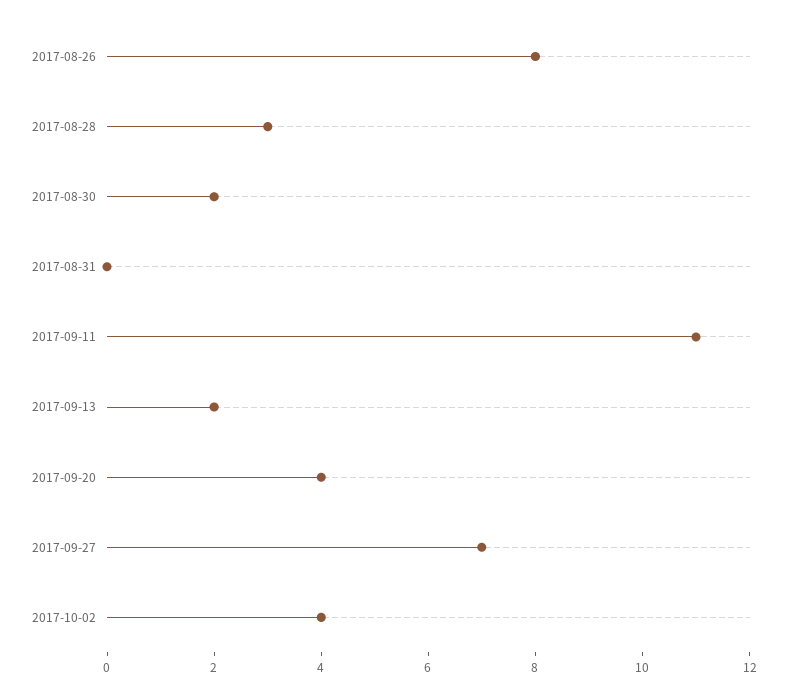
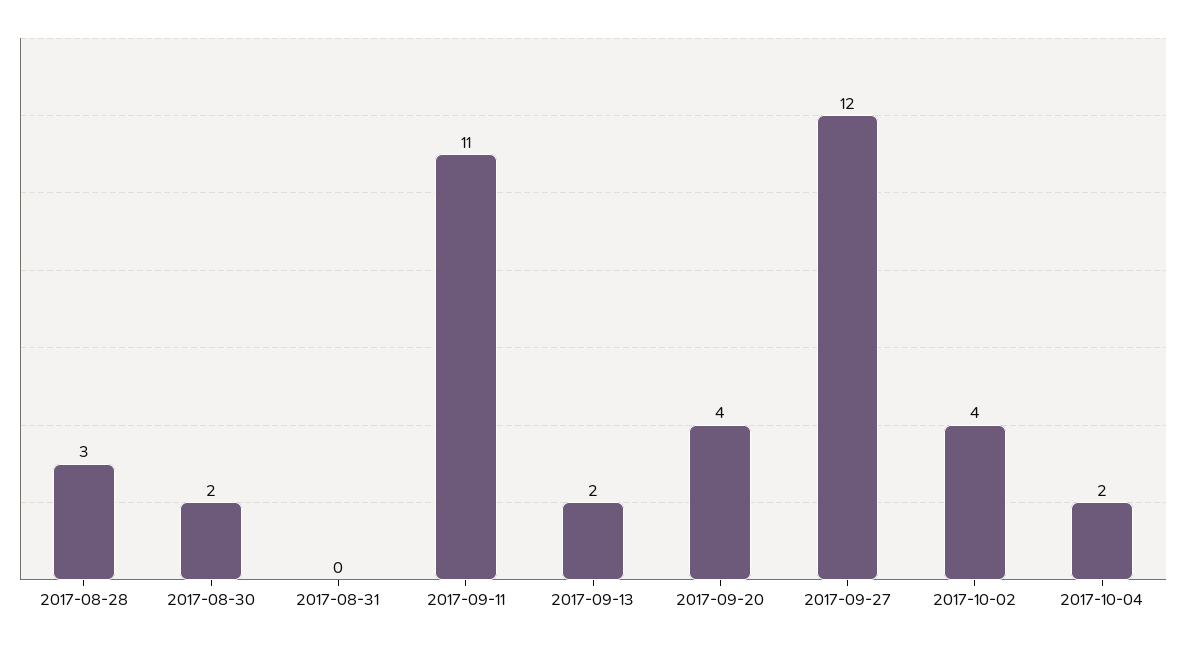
2017-08-26: 8 -> none
2017-09-27: 7 -> 12
2017-10-04: none -> 2

